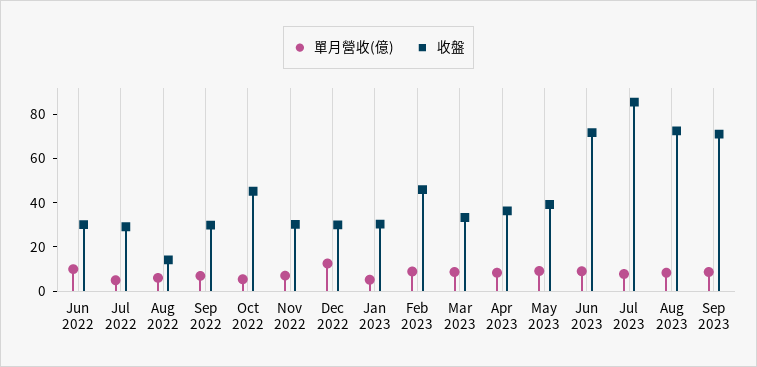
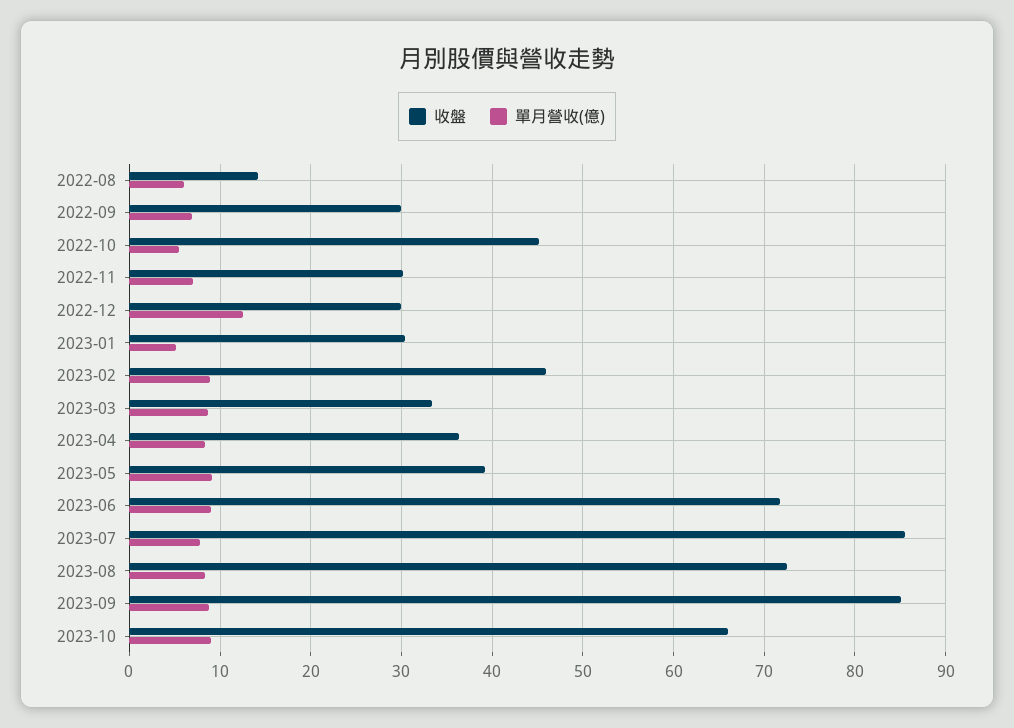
單月營收(億), Jun 2022: 10 -> none
收盤, Jun 2022: 30 -> none
單月營收(億), Jul 2022: 5 -> none
收盤, Jul 2022: 30 -> none
收盤, Sep 2023: 70 -> 85
收盤, 2023-10: none -> 66
單月營收(億), 2023-10: none -> 9

